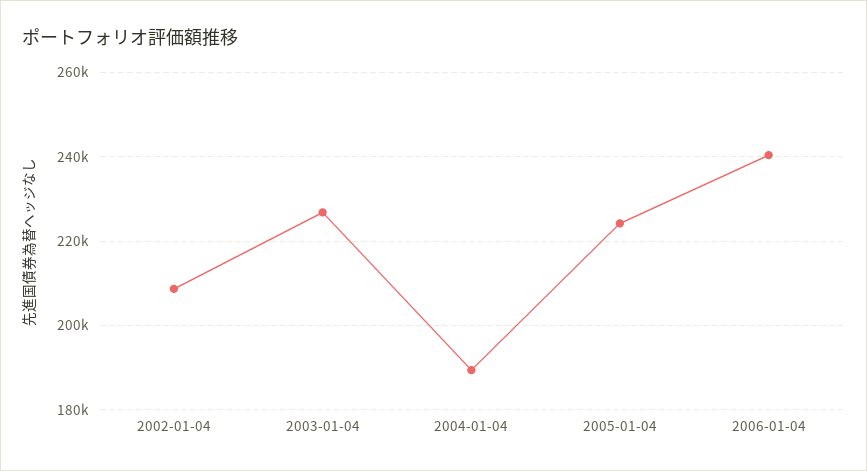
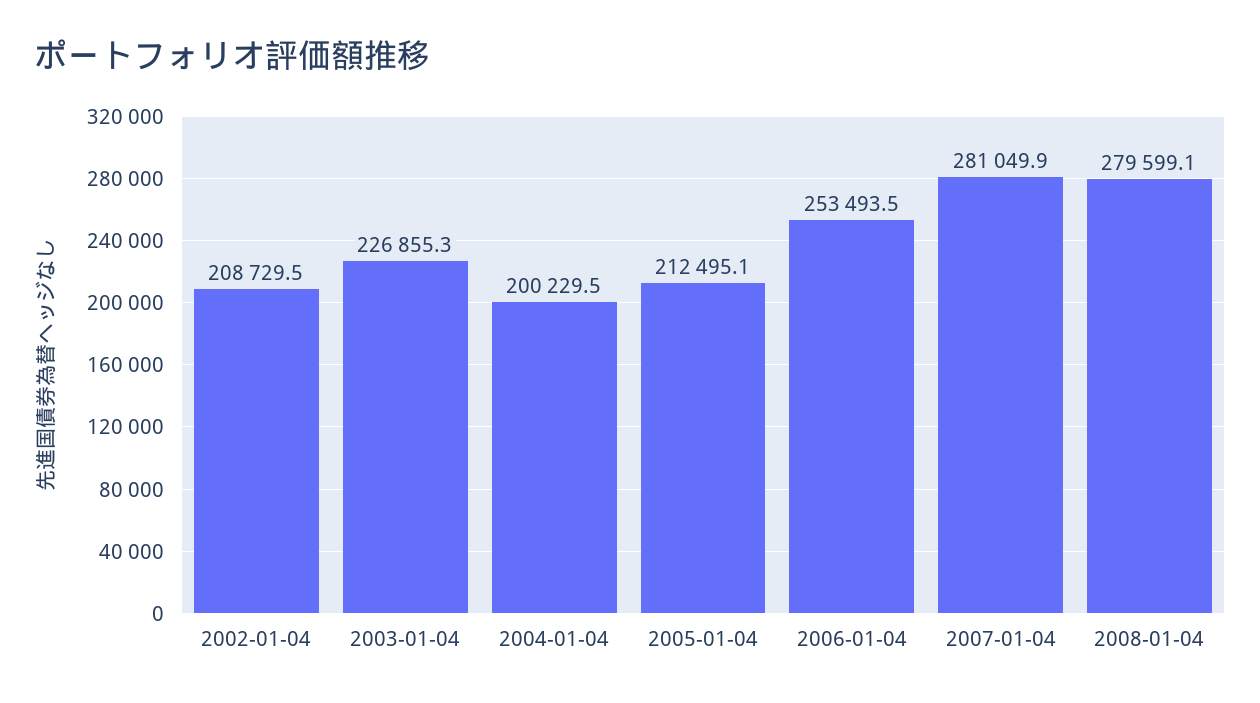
2004-01-04: 190000 -> 200229.5
2005-01-04: 224000 -> 212495.1
2006-01-04: 240000 -> 253493.5
2007-01-04: none -> 281049.9
2008-01-04: none -> 279599.1

